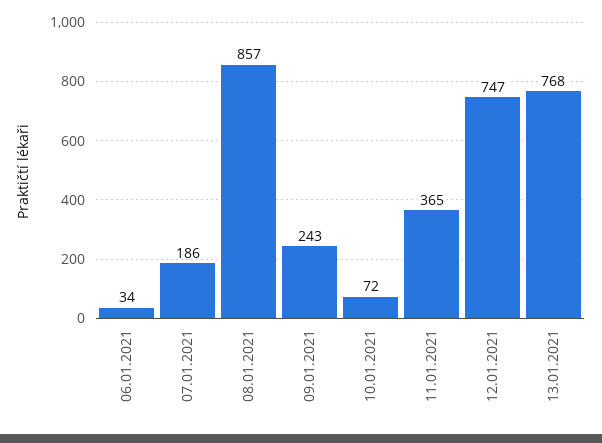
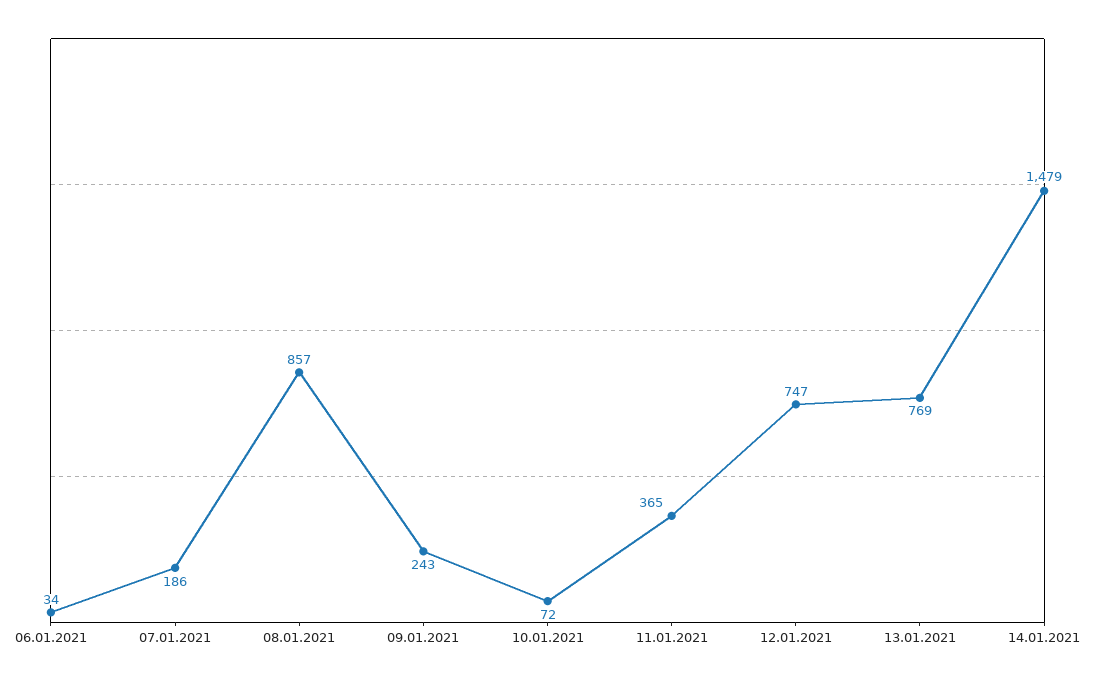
13.01.2021: 768 -> 769
14.01.2021: none -> 1479

